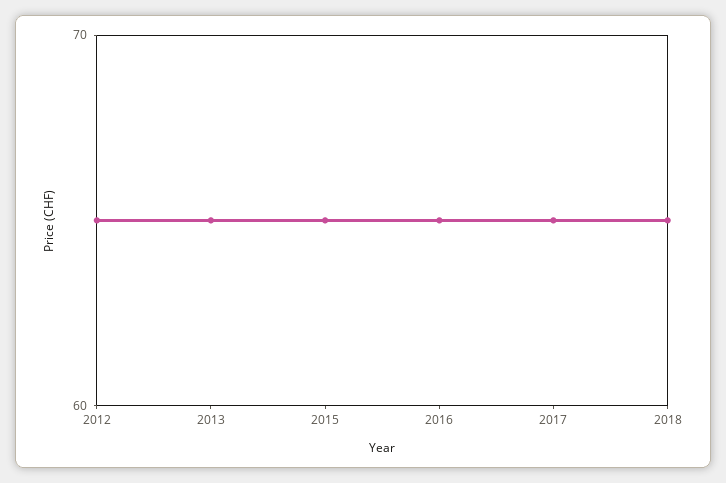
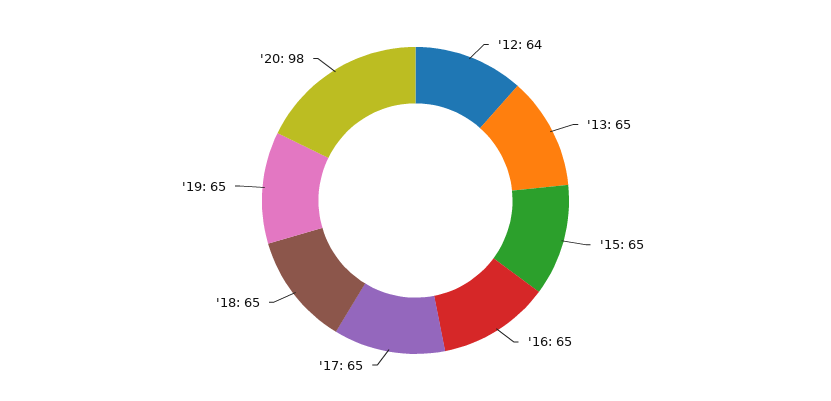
2012: 65 -> 64
'19: none -> 65
'20: none -> 98

